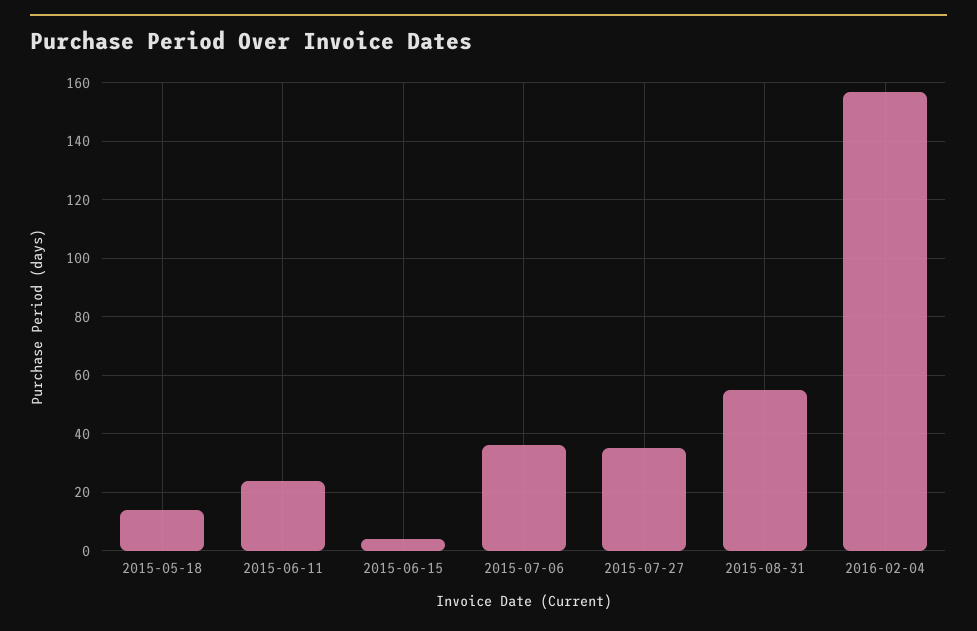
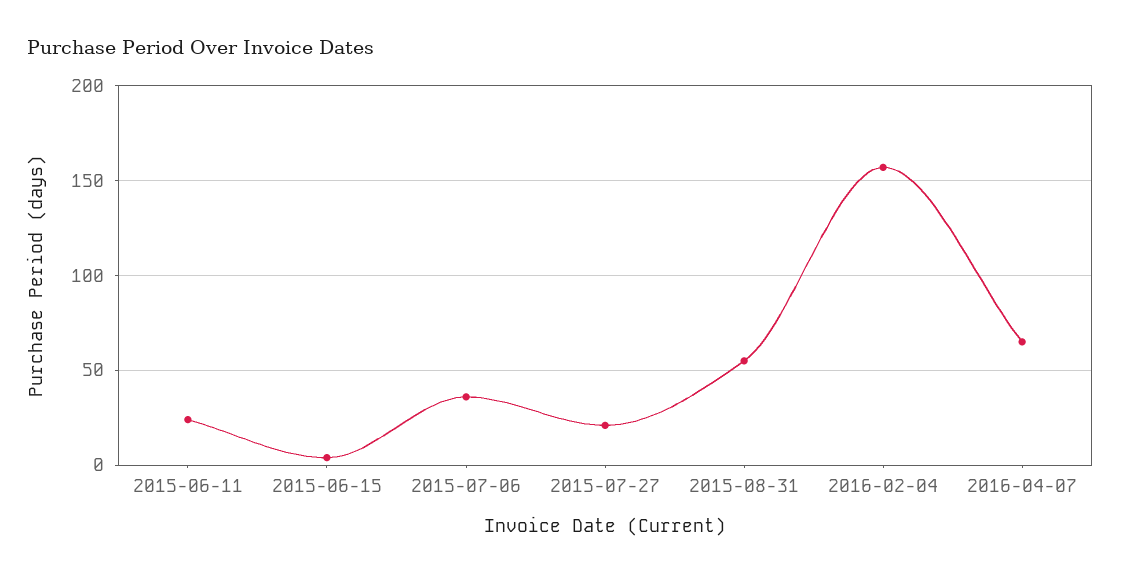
2015-05-18: 15 -> none
2015-07-27: 35 -> 20
2016-04-07: none -> 65

